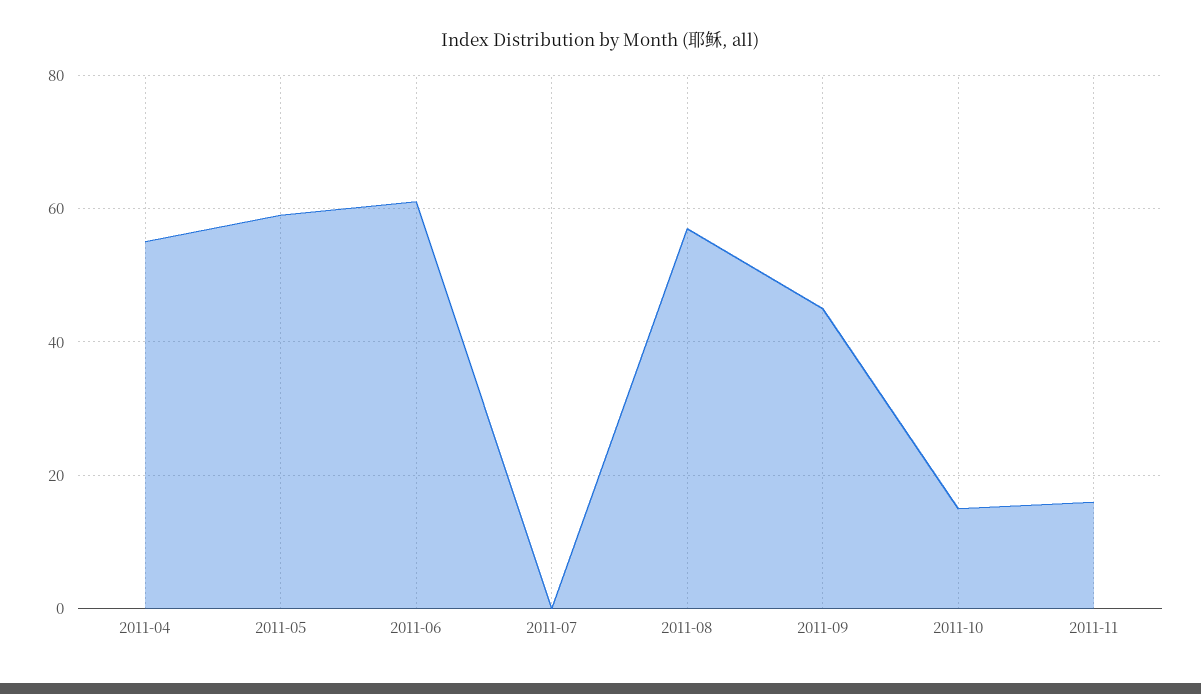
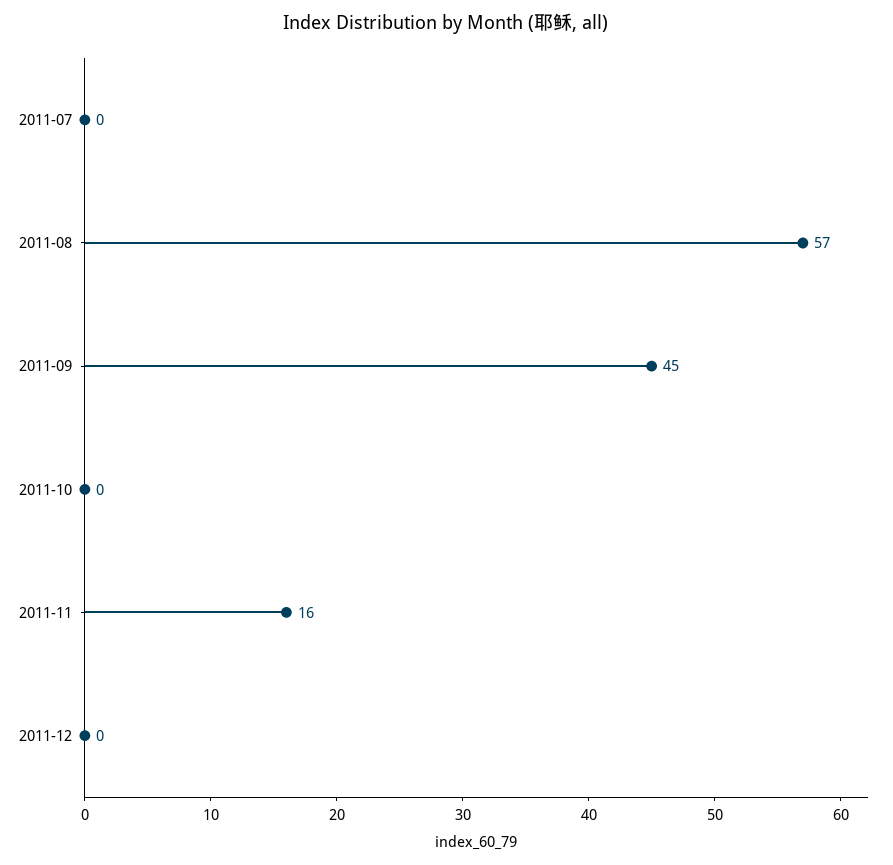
2011-04: 55 -> none
2011-05: 60 -> none
2011-06: 60 -> none
2011-10: 15 -> 0
2011-12: none -> 0

